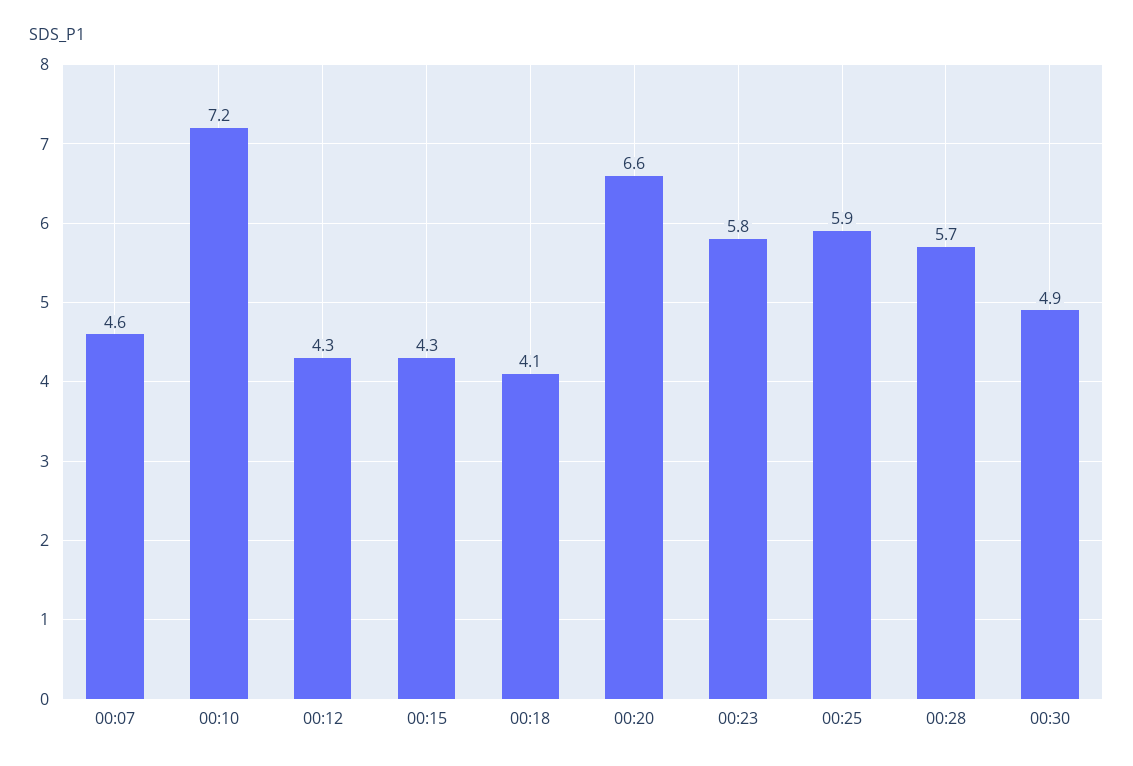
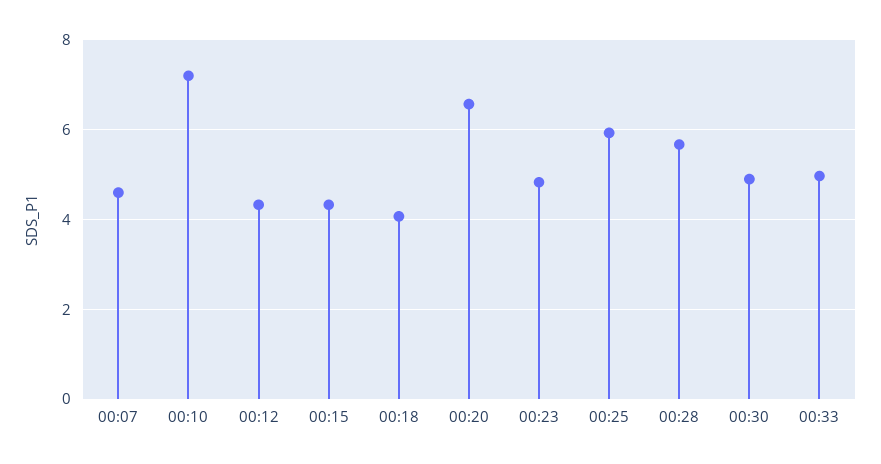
00:23: 5.8 -> 4.8
00:33: none -> 5

